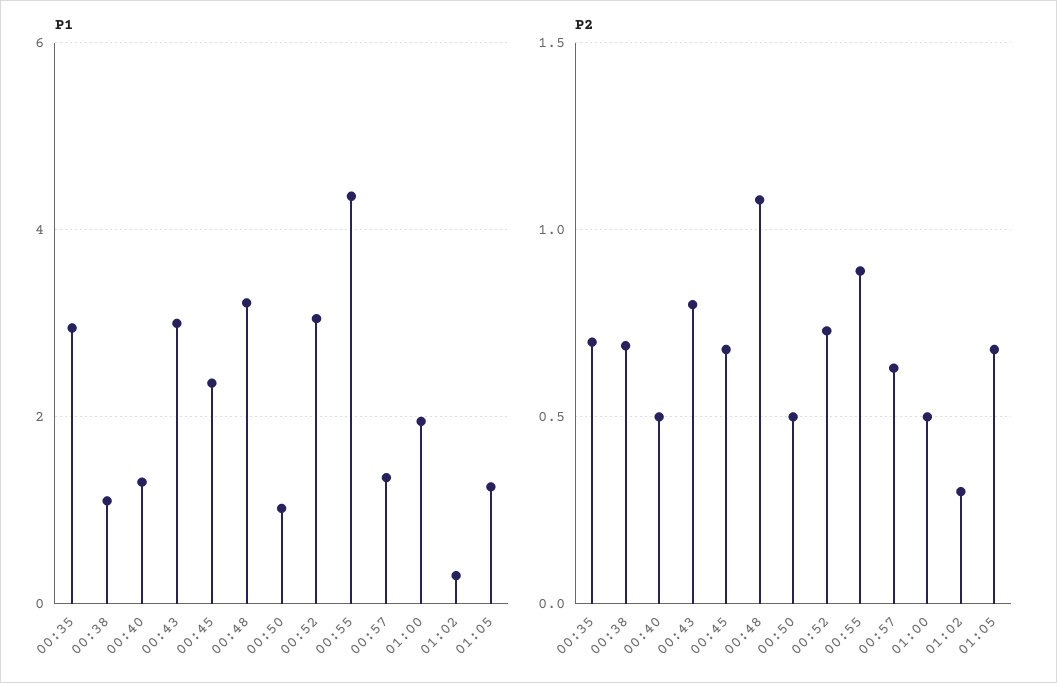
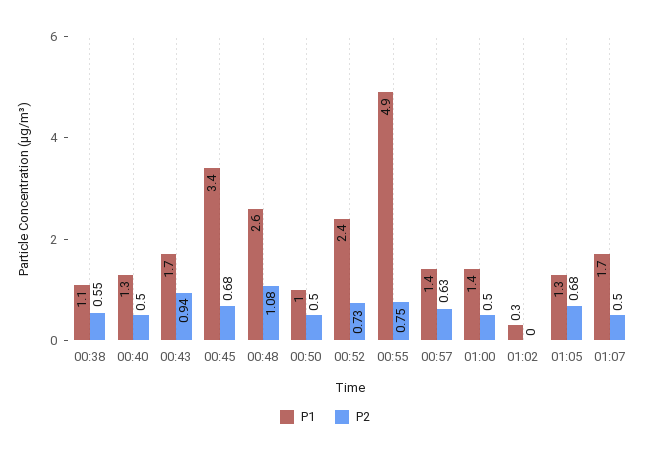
P1, 00:35: 3 -> none
P1, 00:43: 3 -> 1.7
P1, 00:45: 2.4 -> 3.4
P1, 00:48: 3.2 -> 2.6
P1, 00:52: 3 -> 2.4
P1, 00:55: 4.4 -> 4.9
P1, 01:00: 2 -> 1.4
P2, 00:35: 0.7 -> none
P2, 00:38: 0.7 -> 0.55
P2, 00:43: 0.8 -> 0.94
P2, 00:55: 0.9 -> 0.75
P2, 01:02: 0.3 -> 0
P1, 01:07: none -> 1.7
P2, 01:07: none -> 0.5

